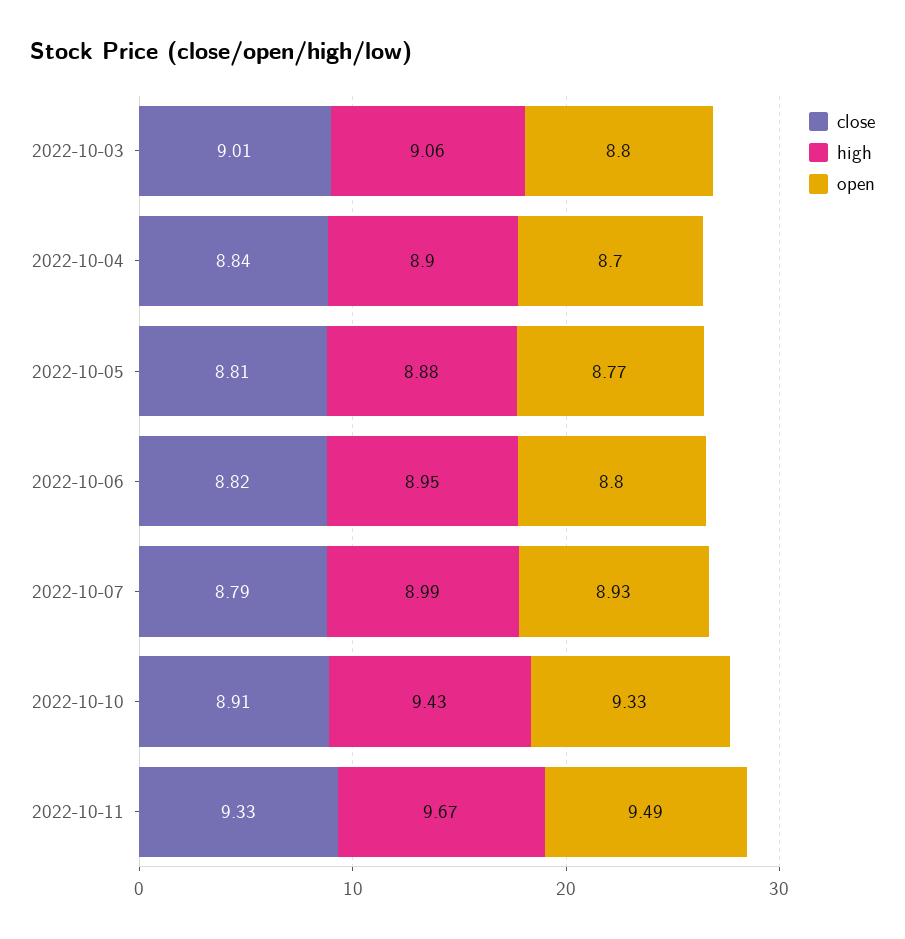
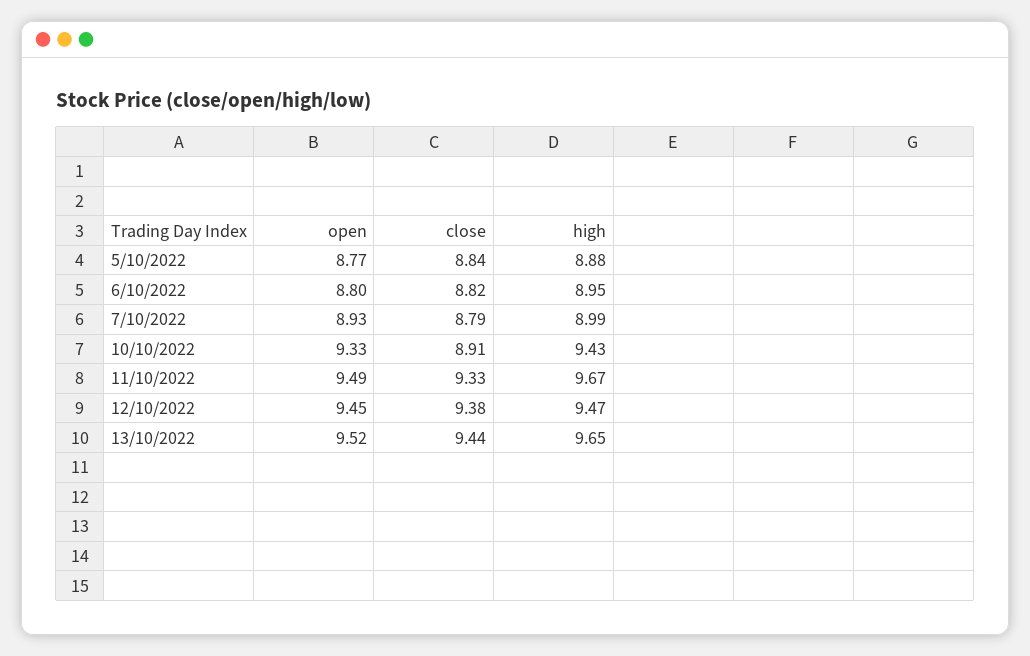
close, 2022-10-03: 9.01 -> none
high, 2022-10-03: 9.06 -> none
open, 2022-10-03: 8.8 -> none
close, 2022-10-04: 8.84 -> none
high, 2022-10-04: 8.9 -> none
open, 2022-10-04: 8.7 -> none
close, 2022-10-05: 8.81 -> 8.84
open, 12/10/2022: none -> 9.45
close, 12/10/2022: none -> 9.38
high, 12/10/2022: none -> 9.47
open, 13/10/2022: none -> 9.52
close, 13/10/2022: none -> 9.44
high, 13/10/2022: none -> 9.65

